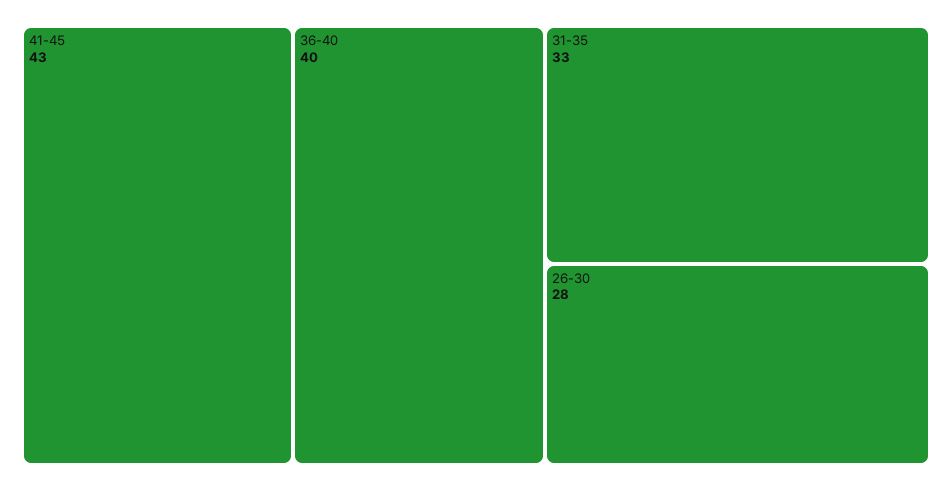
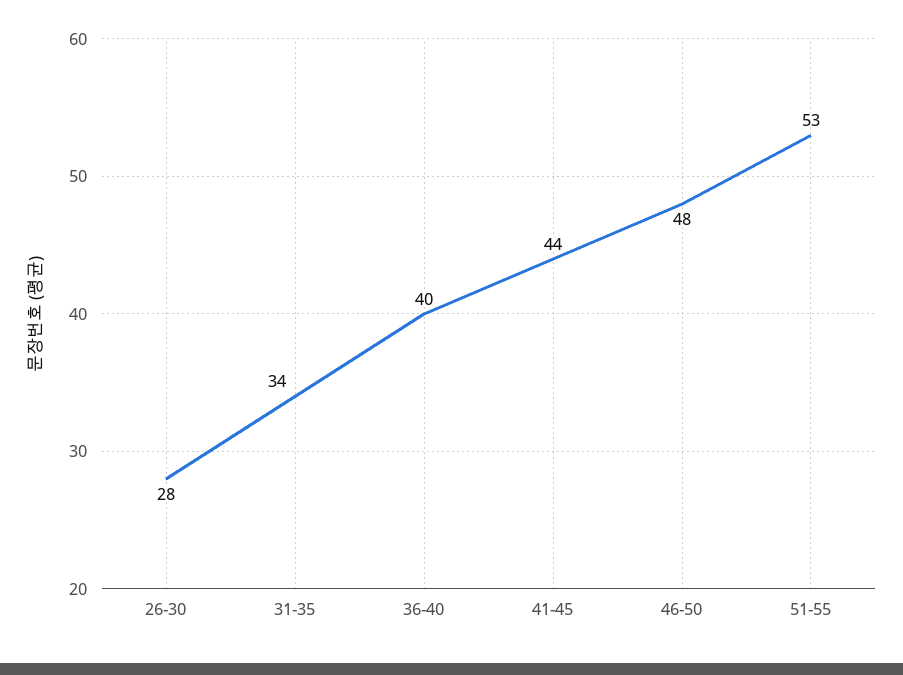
41-45: 43 -> 44
31-35: 33 -> 34
46-50: none -> 48
51-55: none -> 53

